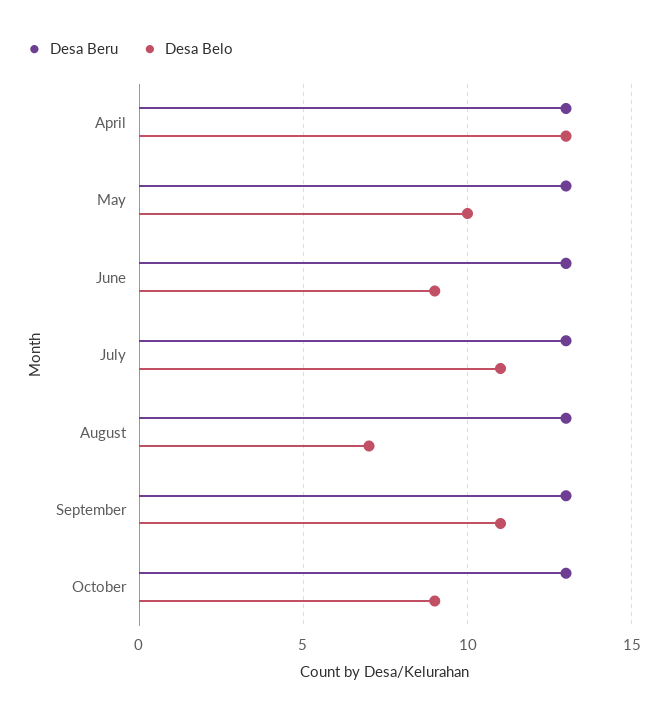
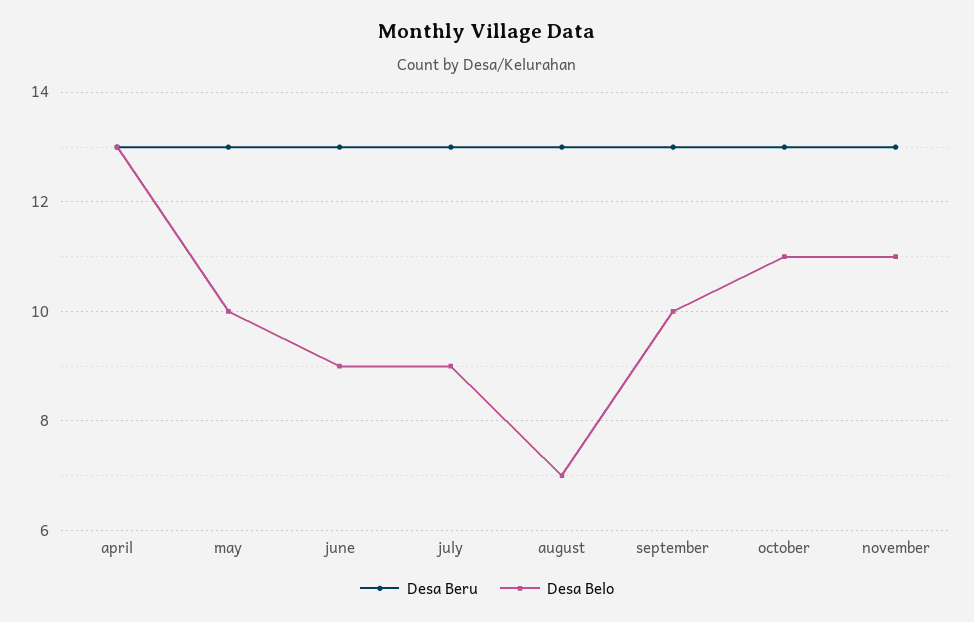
Desa Belo, July: 11 -> 9
Desa Belo, September: 11 -> 10
Desa Belo, October: 9 -> 11
Desa Beru, november: none -> 13
Desa Belo, november: none -> 11

